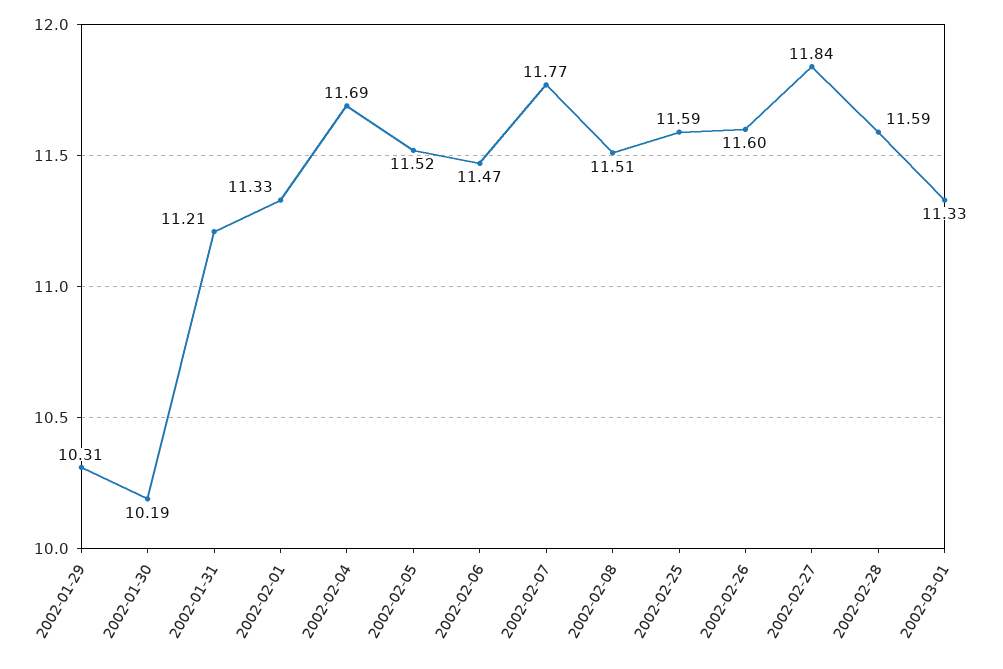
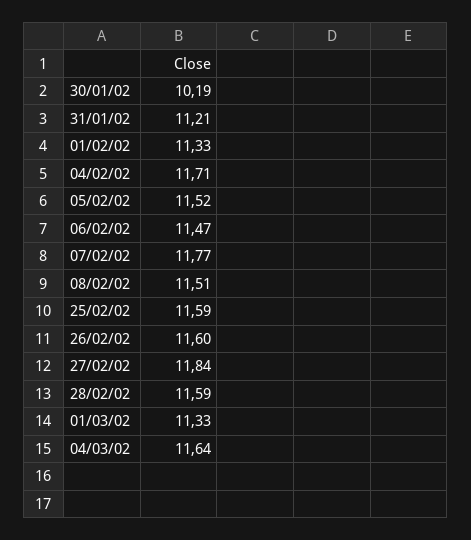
2002-01-29: 10.31 -> none
2002-02-04: 11.69 -> 11.71
04/03/02: none -> 11.64

